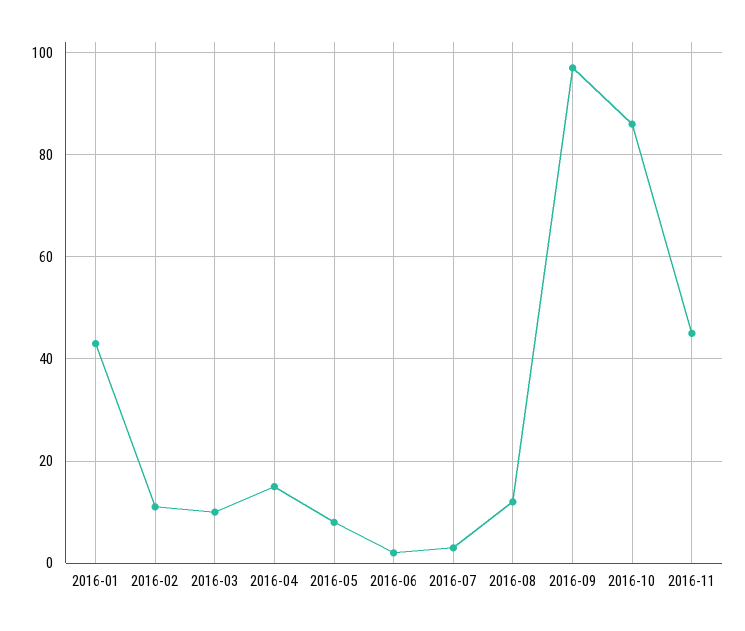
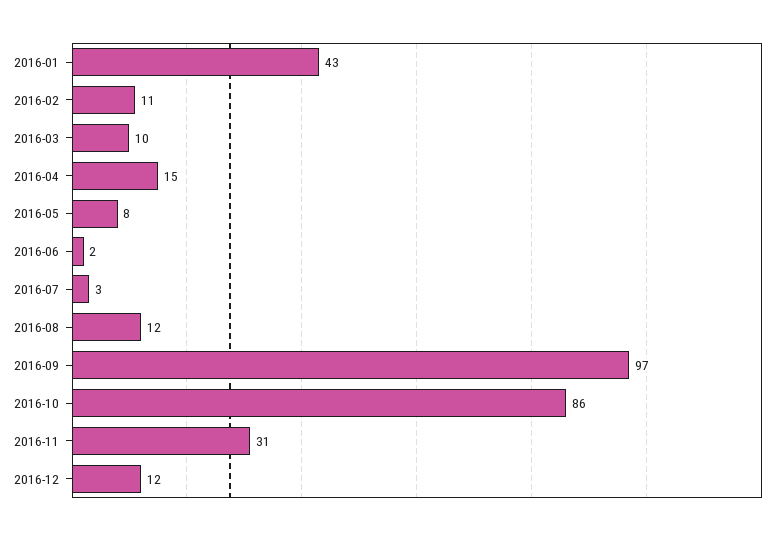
2016-11: 45 -> 31
2016-12: none -> 12

